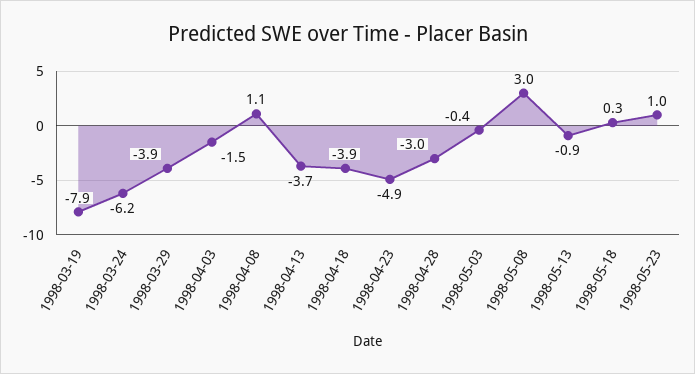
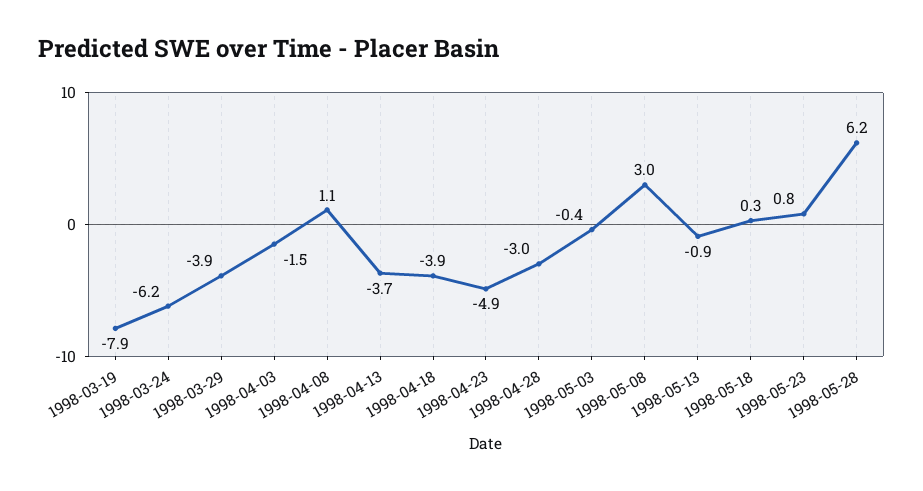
1998-05-23: 1 -> 0.8
1998-05-28: none -> 6.2

